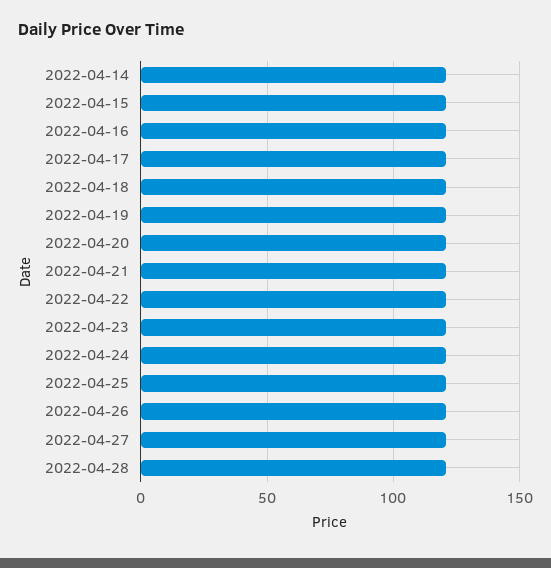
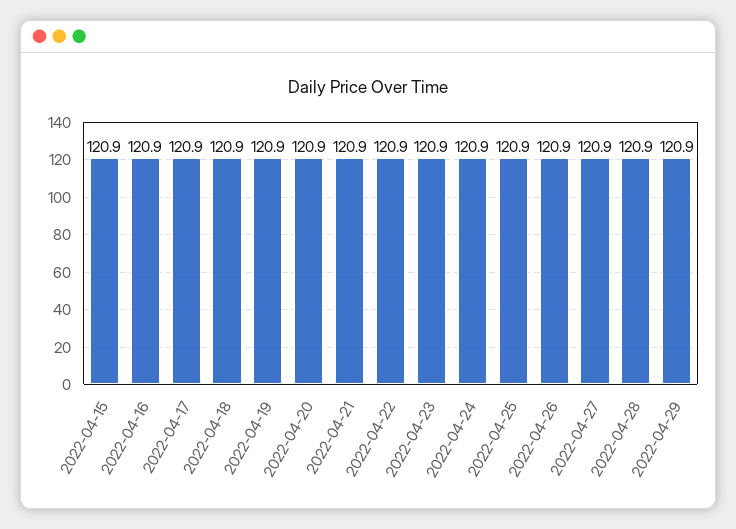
2022-04-14: 120 -> none
2022-04-29: none -> 120.9

